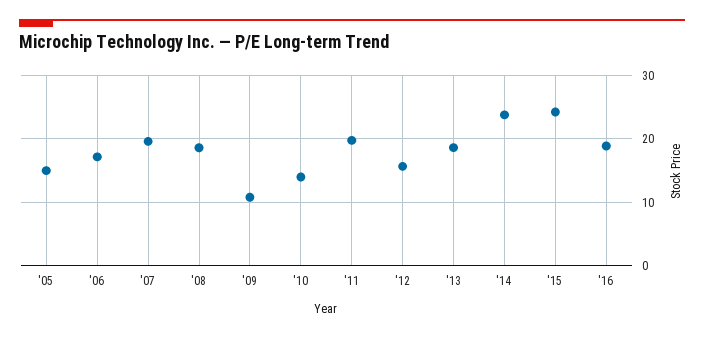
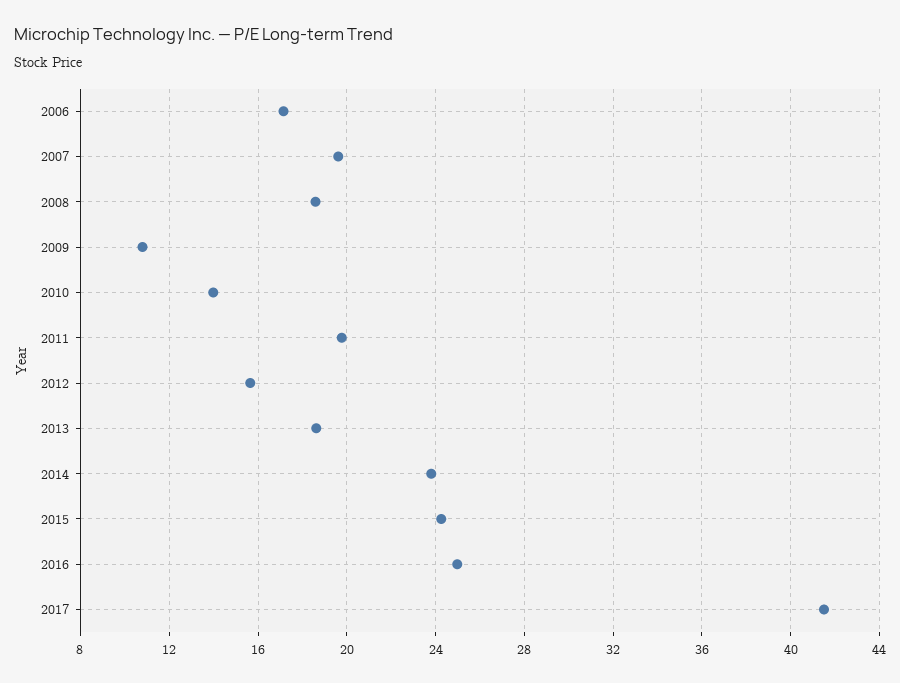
'05: 15 -> none
'16: 19 -> 25
2017: none -> 41.5

